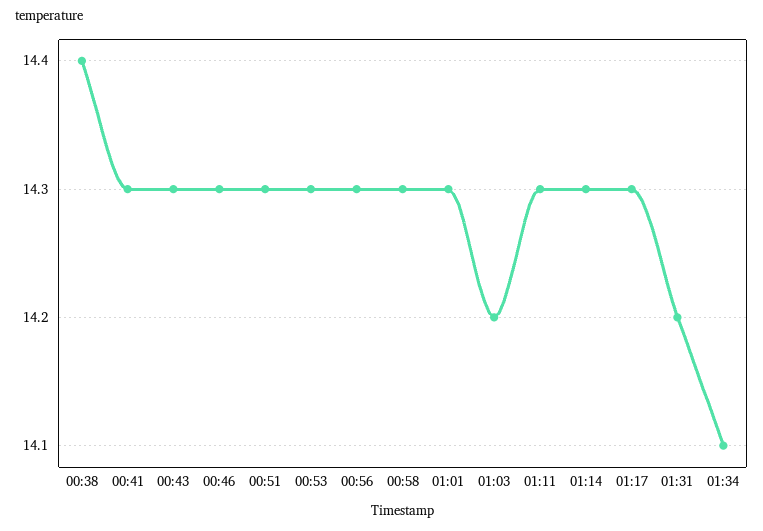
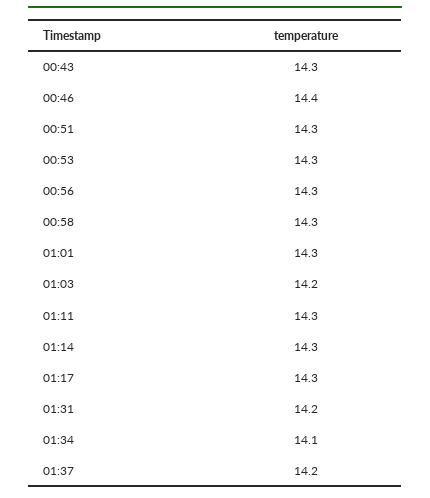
00:38: 14.4 -> none
00:41: 14.3 -> none
00:46: 14.3 -> 14.4
01:37: none -> 14.2

